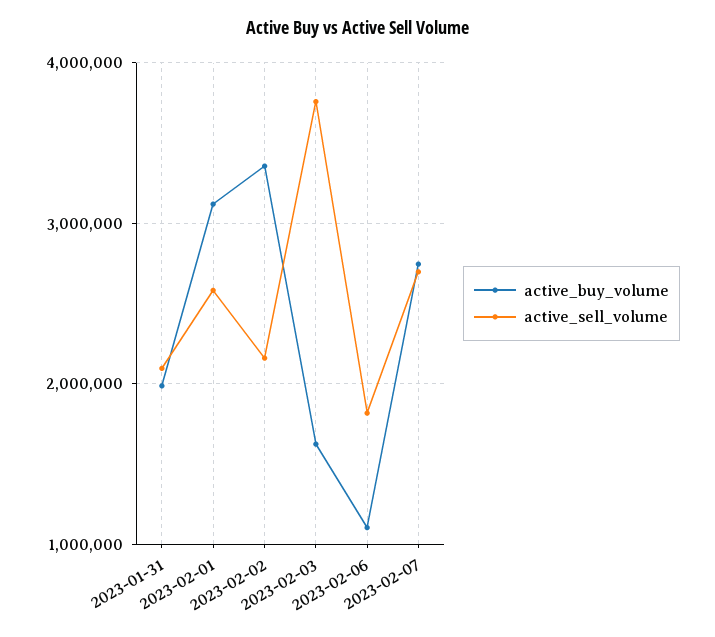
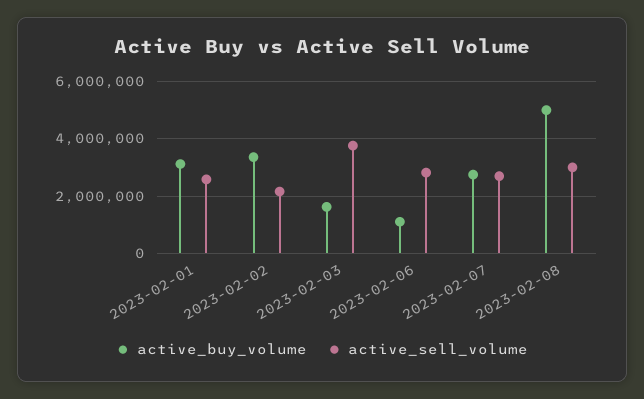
active_buy_volume, 2023-01-31: 2000000 -> none
active_sell_volume, 2023-01-31: 2100000 -> none
active_sell_volume, 2023-02-06: 1800000 -> 2750000
active_buy_volume, 2023-02-08: none -> 5000000
active_sell_volume, 2023-02-08: none -> 3000000

